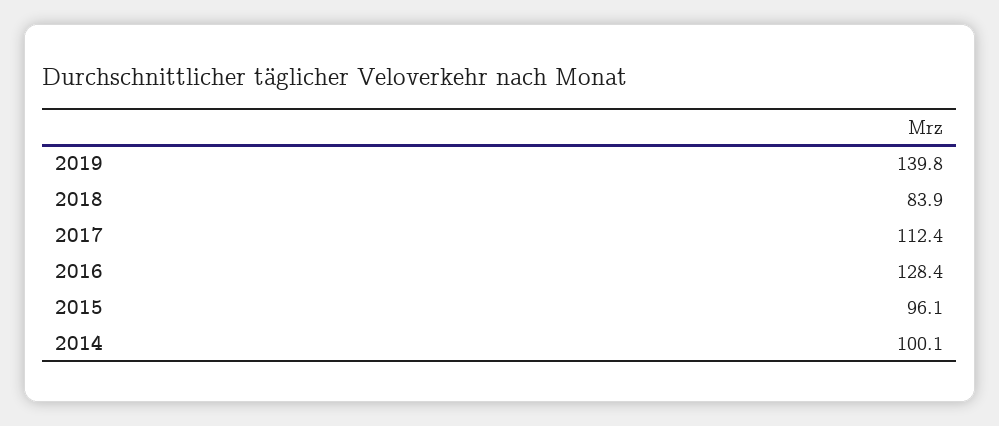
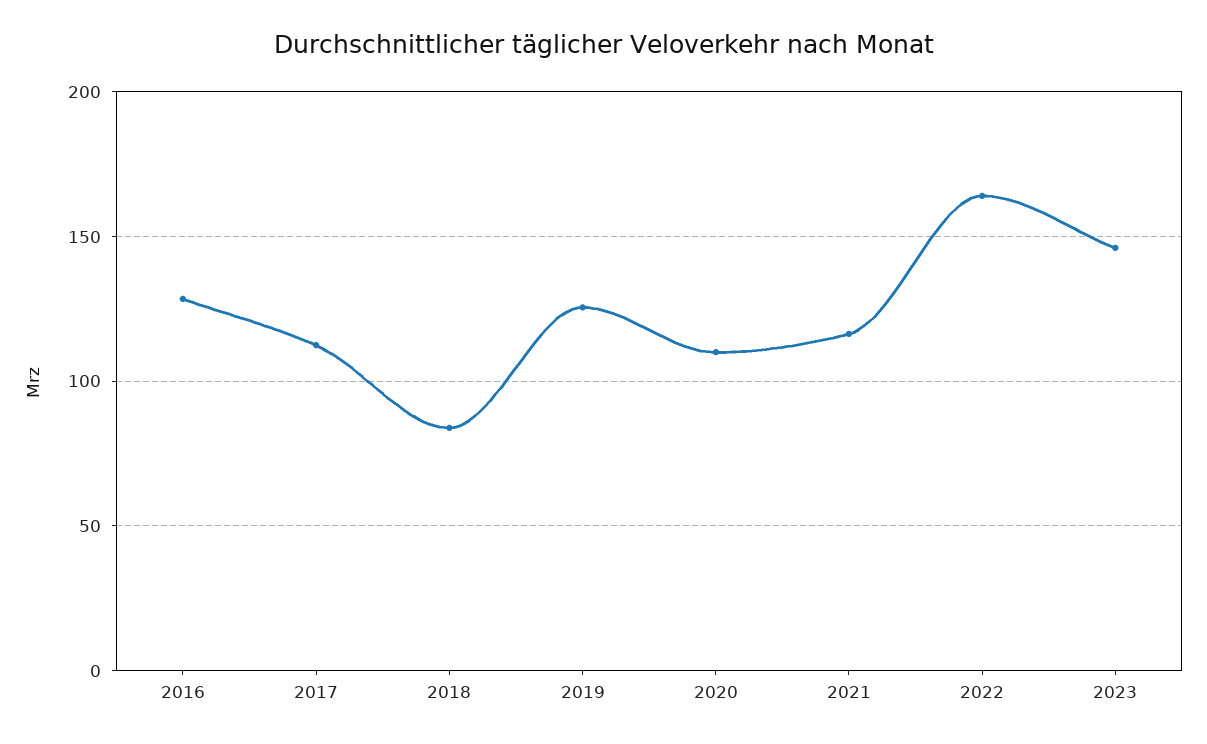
2019: 139.8 -> 125
2015: 96.1 -> none
2014: 100.1 -> none
2020: none -> 110
2021: none -> 115
2022: none -> 165
2023: none -> 145

